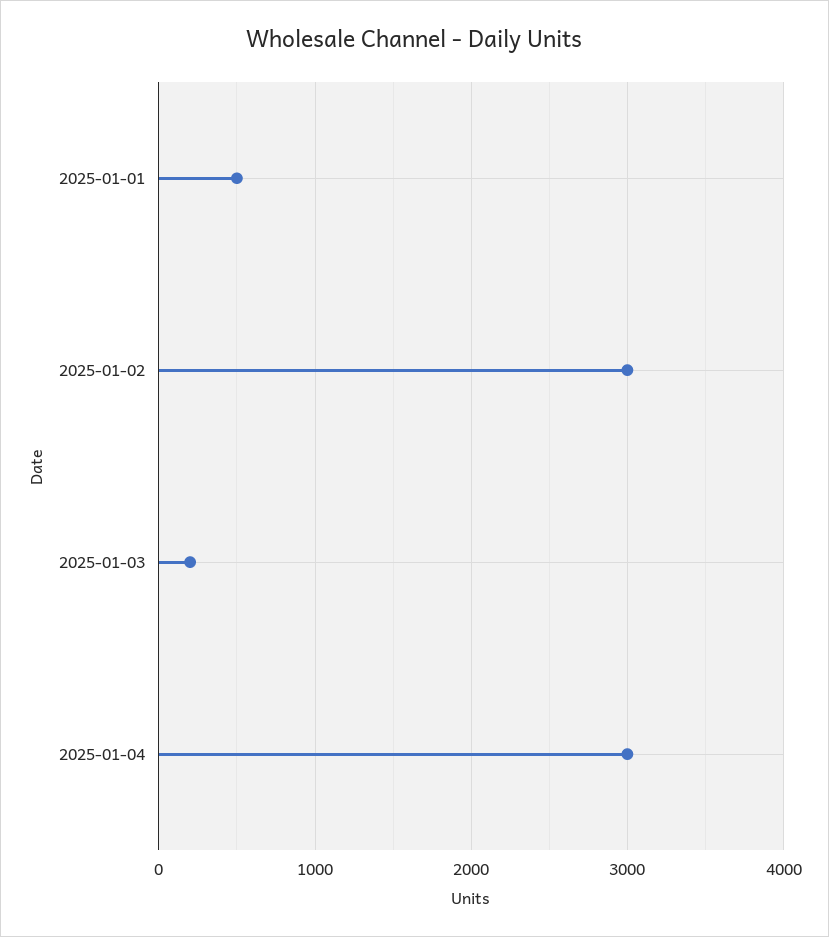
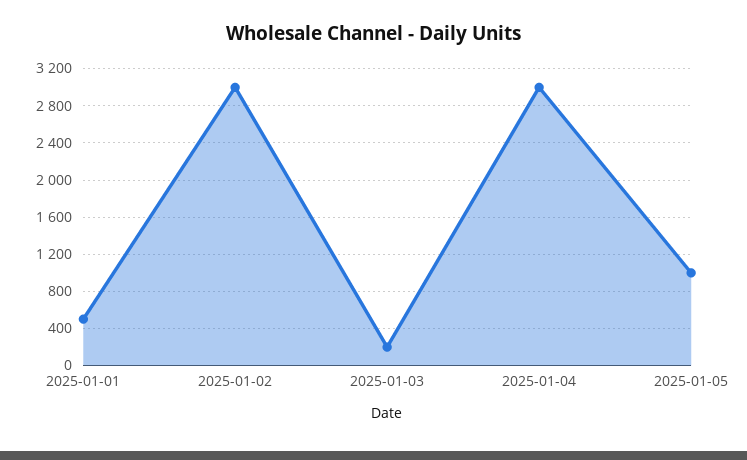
2025-01-05: none -> 1000

